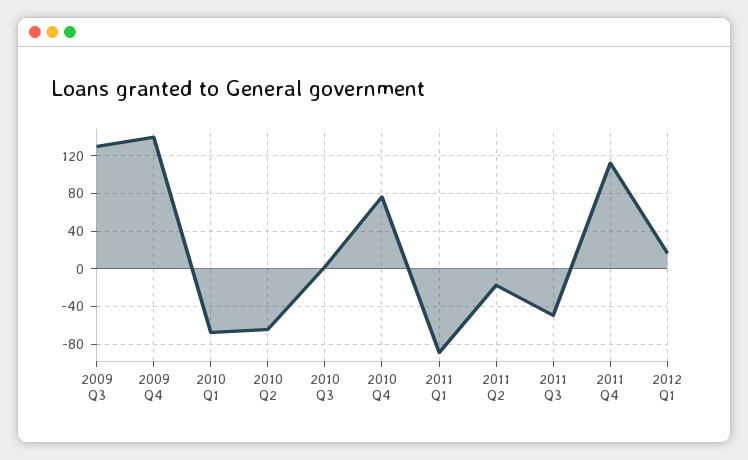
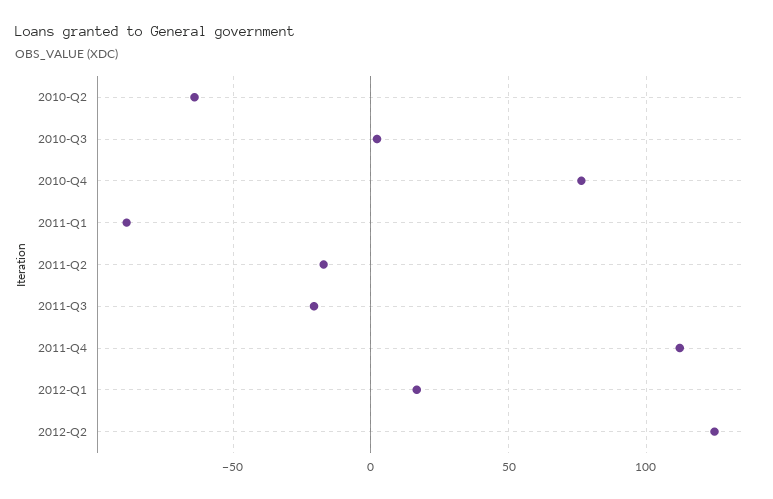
2009 Q3: 130 -> none
2009 Q4: 140 -> none
2010 Q1: -70 -> none
2011 Q3: -50 -> -20
2012-Q2: none -> 125

